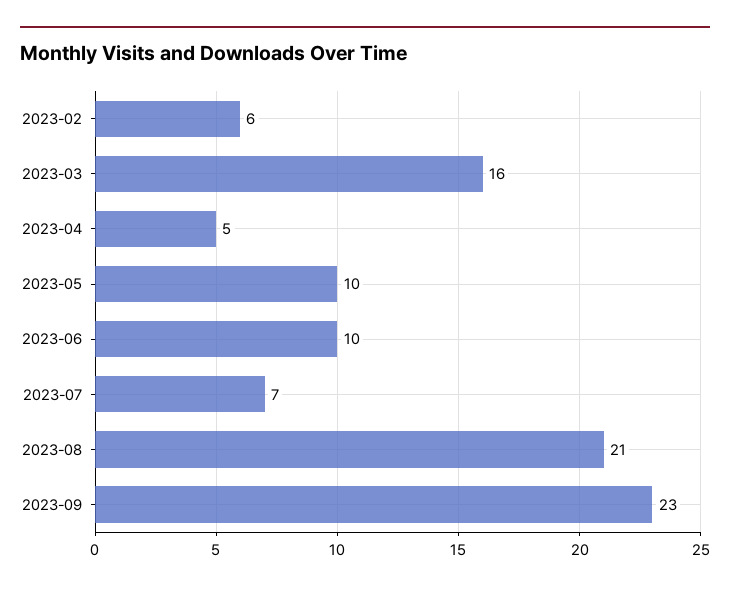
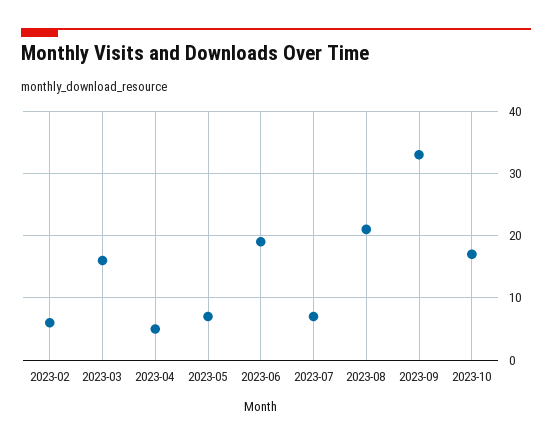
2023-05: 10 -> 7
2023-06: 10 -> 19
2023-09: 23 -> 33
2023-10: none -> 17

